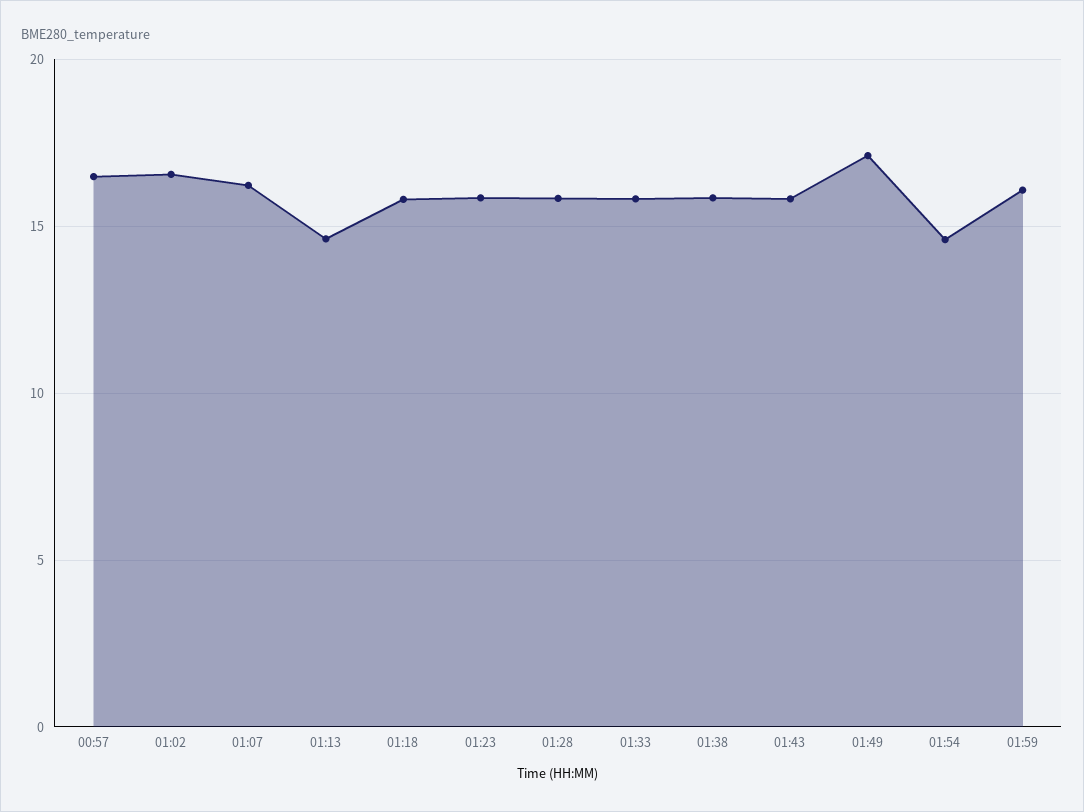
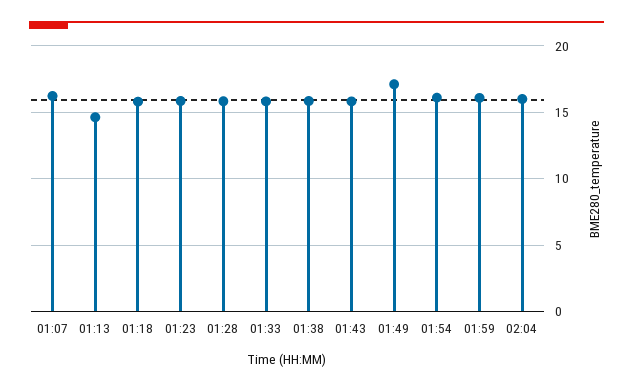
00:57: 16.5 -> none
01:02: 16.5 -> none
01:54: 14.5 -> 16
02:04: none -> 16

